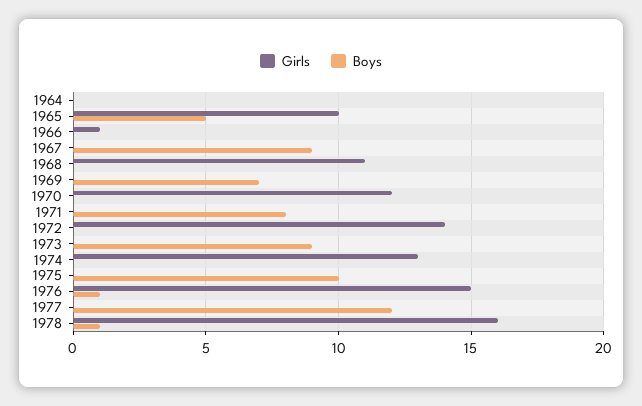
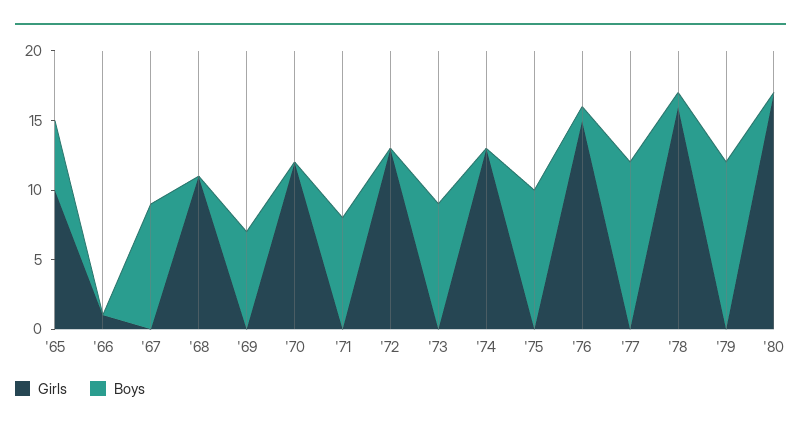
Girls, 1964: 0 -> none
Boys, 1964: 0 -> none
Girls, 1972: 14 -> 13
Girls, '79: none -> 0
Boys, '79: none -> 12
Girls, '80: none -> 17
Boys, '80: none -> 0

